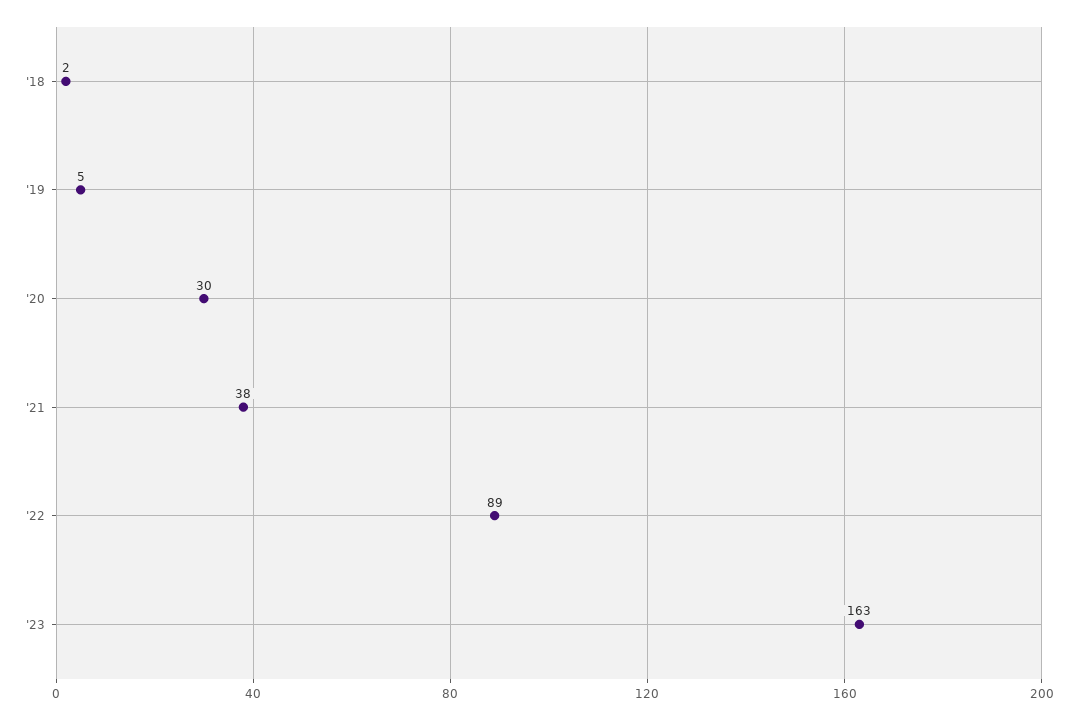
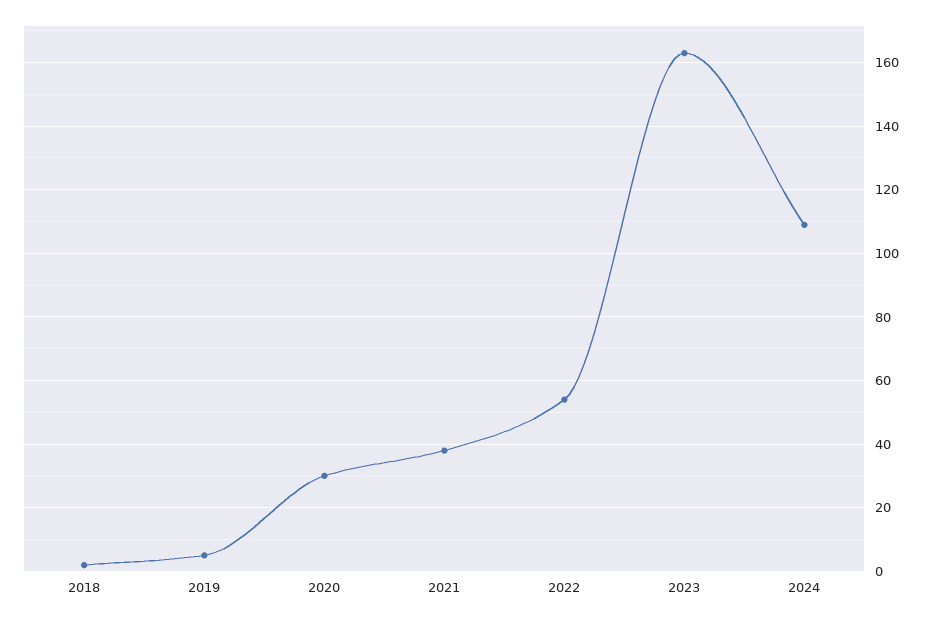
'22: 89 -> 55
2024: none -> 110

